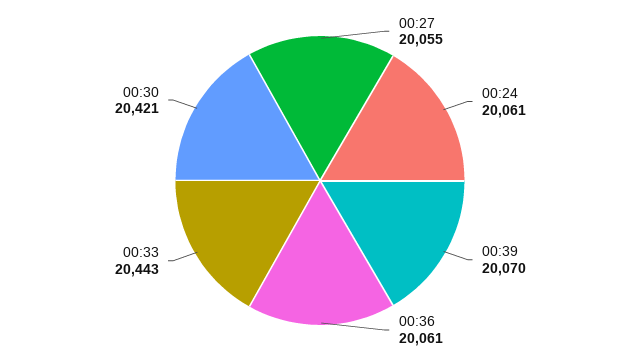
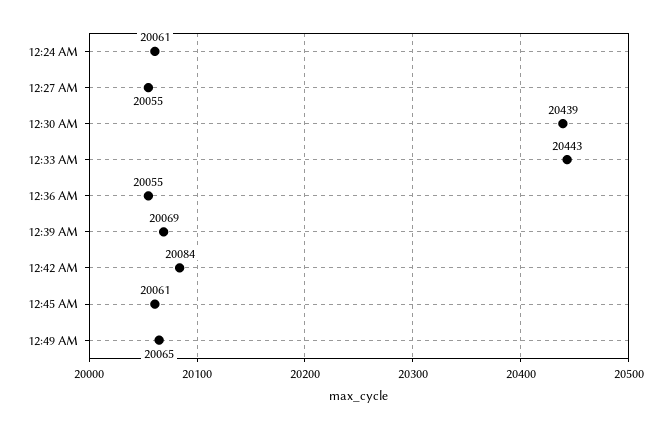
00:39: 20070 -> 20069
00:36: 20061 -> 20055
00:30: 20421 -> 20439
12:42 AM: none -> 20084
12:45 AM: none -> 20061
12:49 AM: none -> 20065

